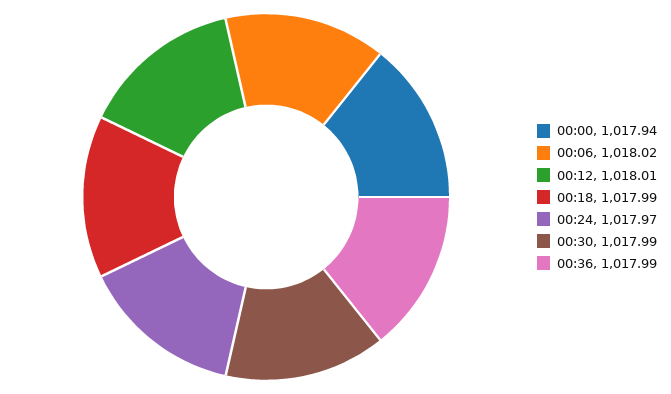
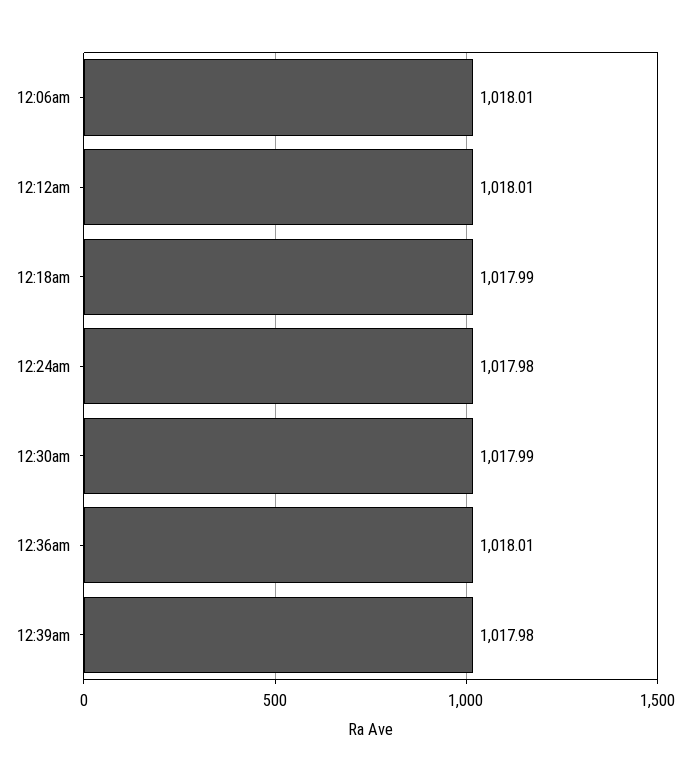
00:00: 1017.94 -> none
00:06: 1018.02 -> 1018.01
00:24: 1017.97 -> 1017.98
00:36: 1017.99 -> 1018.01
12:39am: none -> 1017.98

